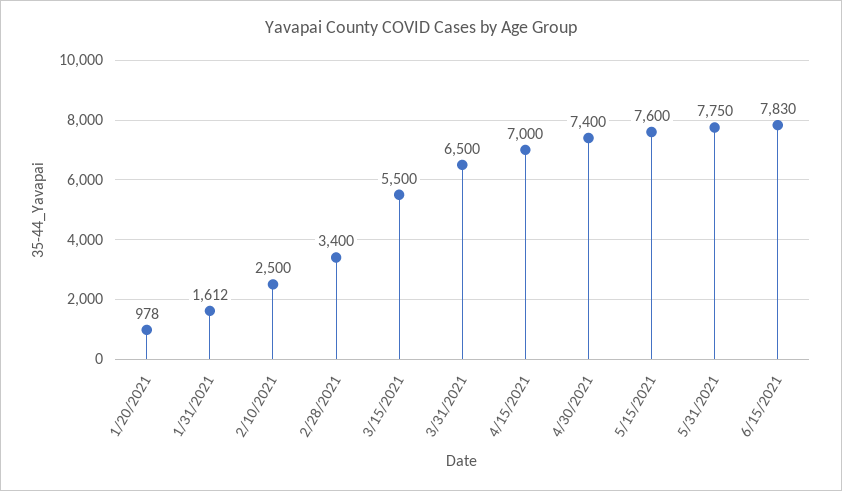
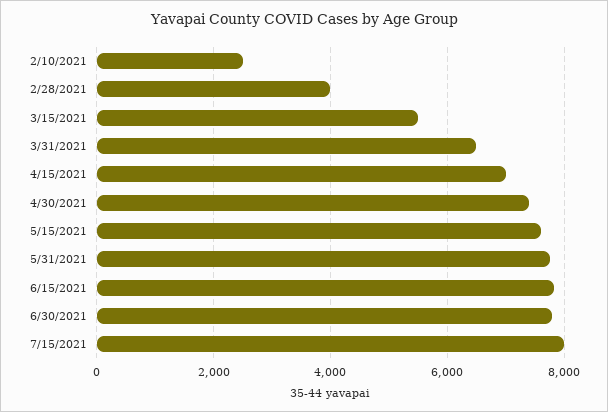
1/20/2021: 978 -> none
1/31/2021: 1612 -> none
2/28/2021: 3400 -> 4000
6/30/2021: none -> 7800
7/15/2021: none -> 8000

